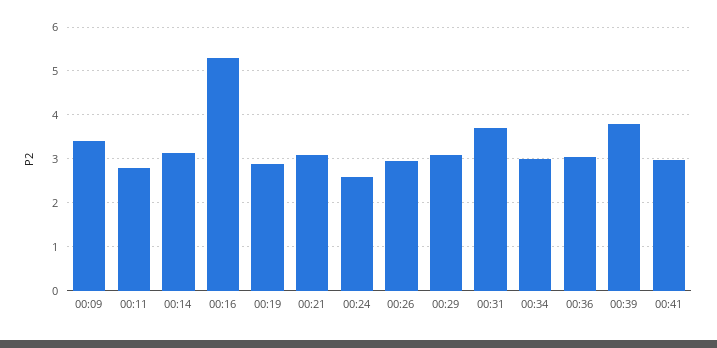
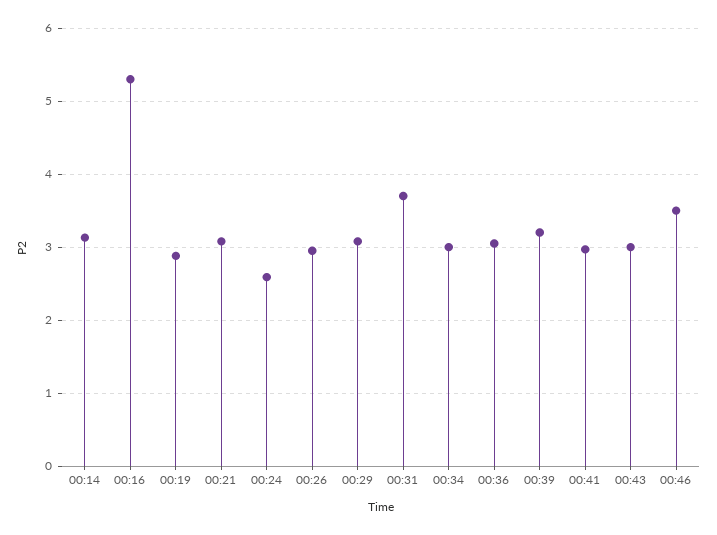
00:09: 3.4 -> none
00:11: 2.8 -> none
00:39: 3.8 -> 3.2
00:43: none -> 3
00:46: none -> 3.5

